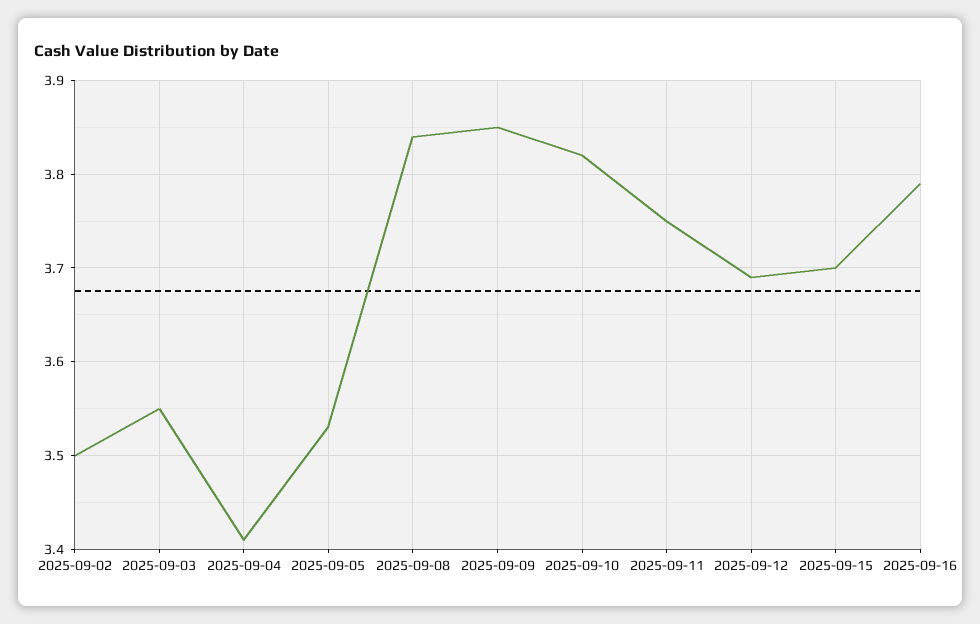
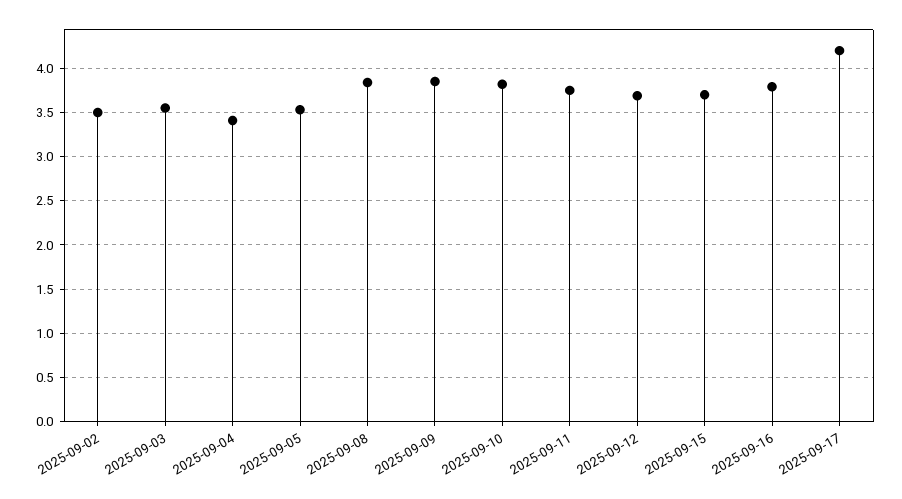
2025-09-17: none -> 4.2

